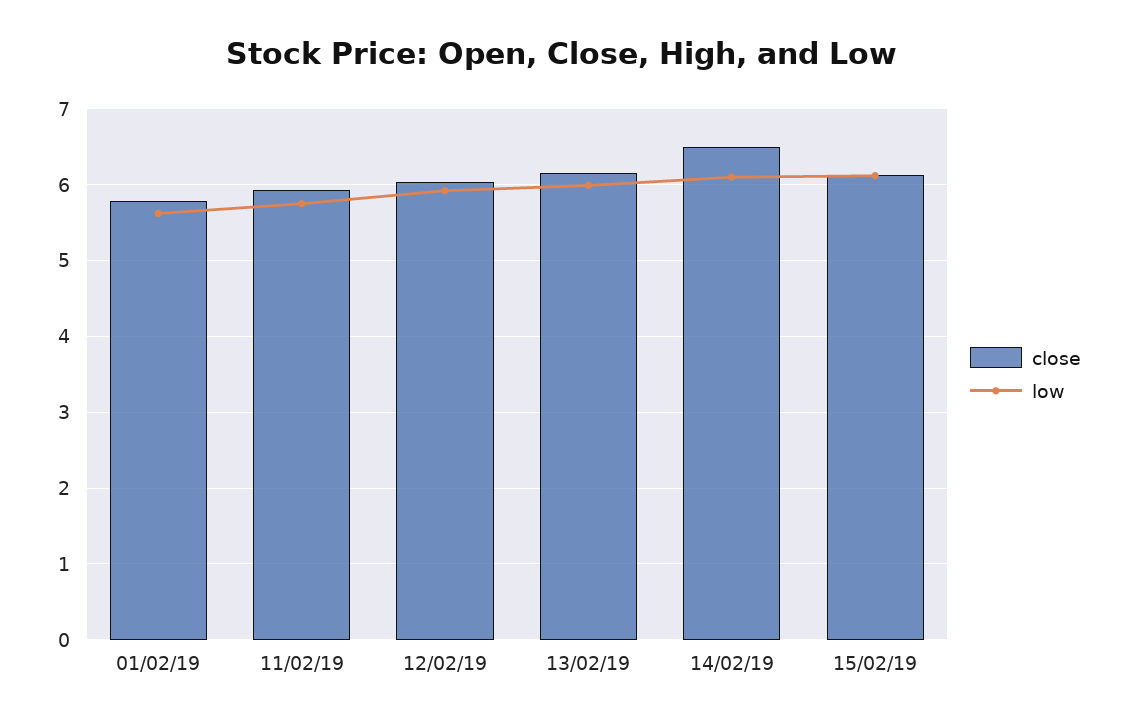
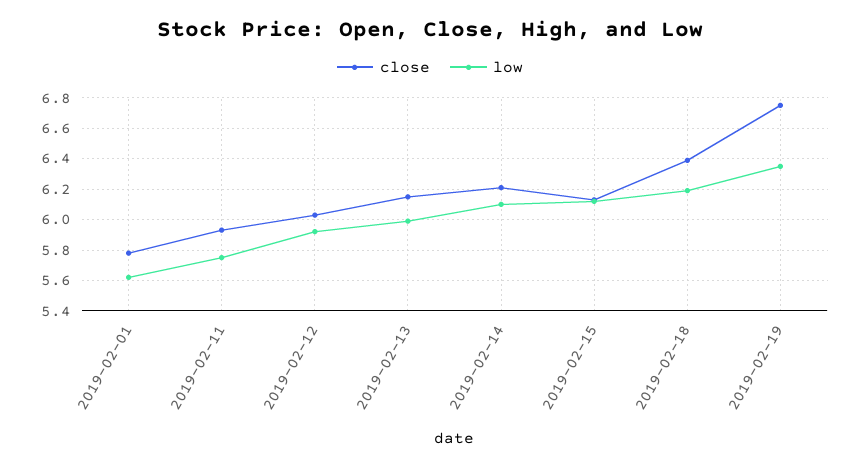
close, 14/02/19: 6.5 -> 6.2
close, 2019-02-18: none -> 6.4
low, 2019-02-18: none -> 6.2
close, 2019-02-19: none -> 6.75
low, 2019-02-19: none -> 6.35

